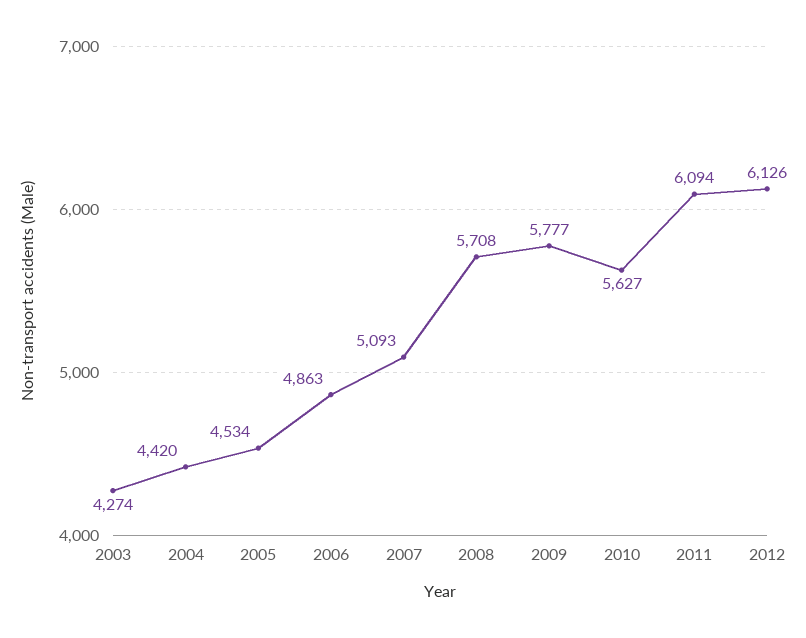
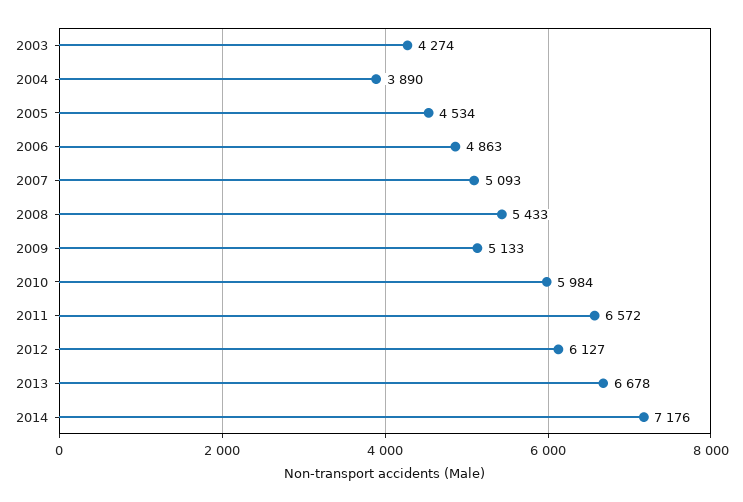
2004: 4420 -> 3890
2008: 5708 -> 5433
2009: 5777 -> 5133
2010: 5627 -> 5984
2011: 6094 -> 6572
2012: 6126 -> 6127
2013: none -> 6678
2014: none -> 7176

